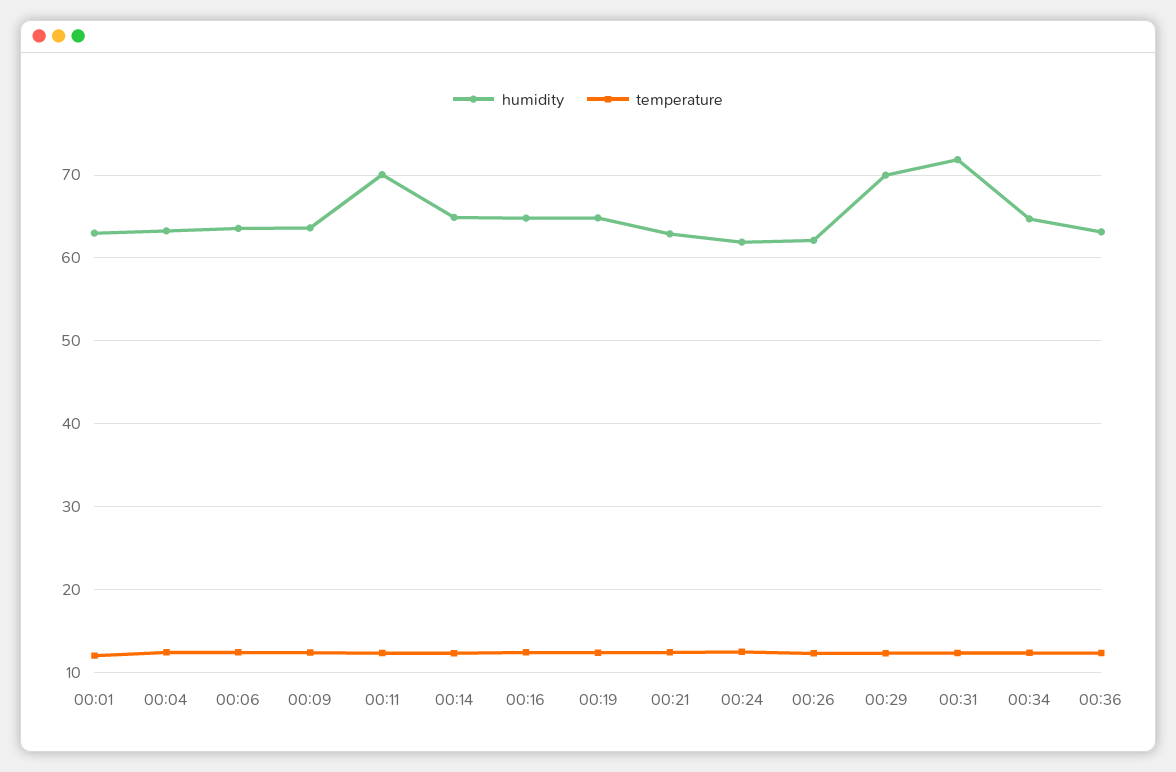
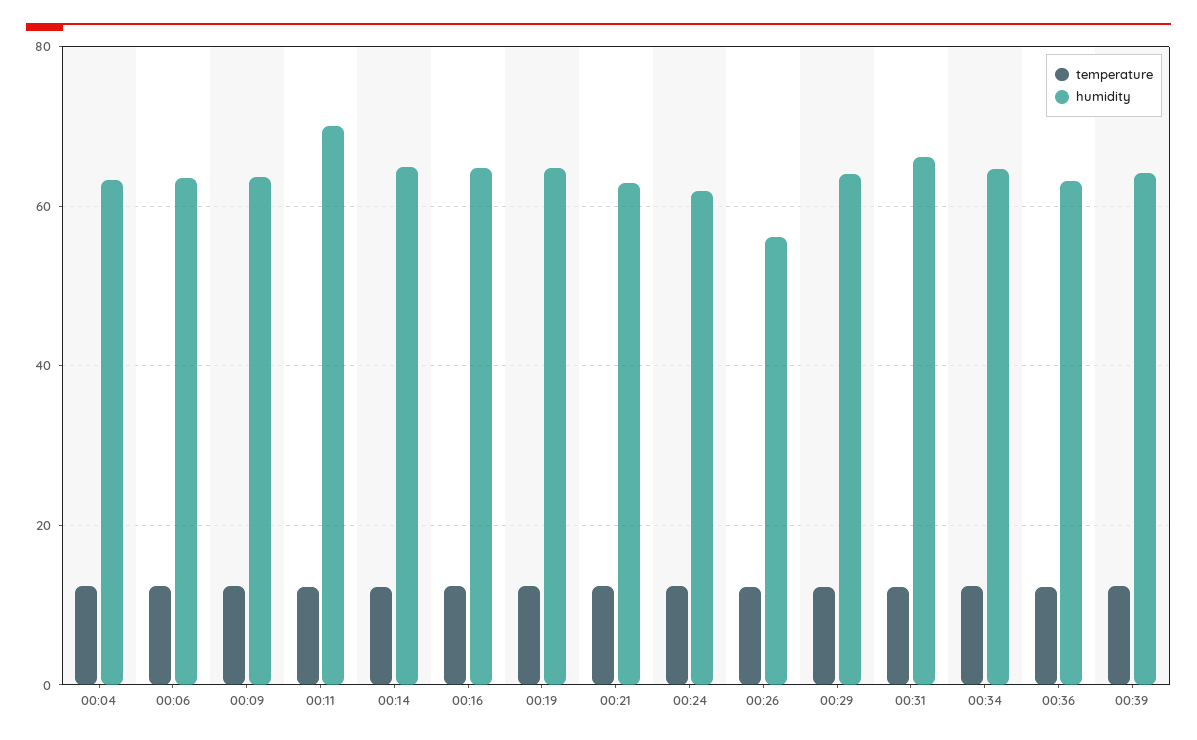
humidity, 00:01: 63 -> none
temperature, 00:01: 12 -> none
humidity, 00:26: 62 -> 56
humidity, 00:29: 70 -> 64
humidity, 00:31: 72 -> 66
temperature, 00:39: none -> 12
humidity, 00:39: none -> 64

